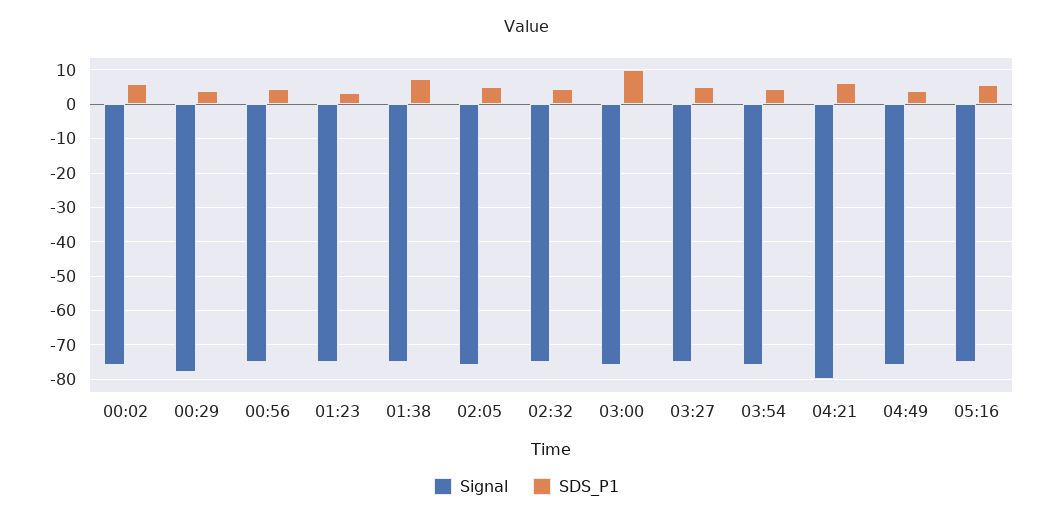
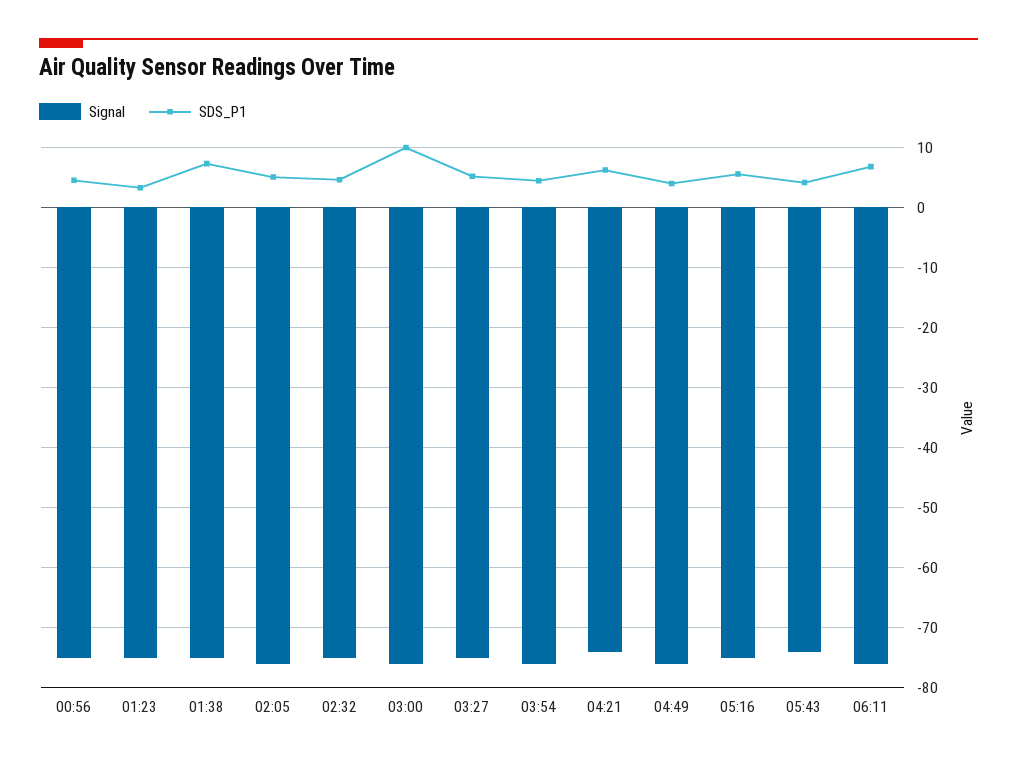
Signal, 00:02: -76 -> none
SDS_P1, 00:02: 6 -> none
Signal, 00:29: -78 -> none
SDS_P1, 00:29: 4 -> none
Signal, 04:21: -80 -> -74
Signal, 05:43: none -> -74
SDS_P1, 05:43: none -> 4
Signal, 06:11: none -> -76
SDS_P1, 06:11: none -> 7

